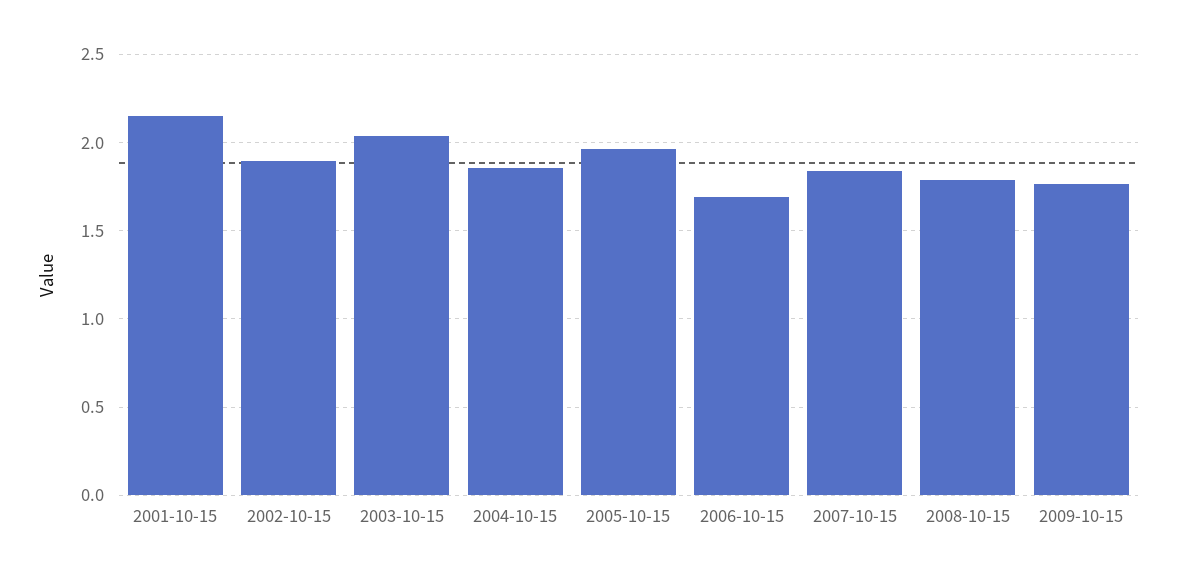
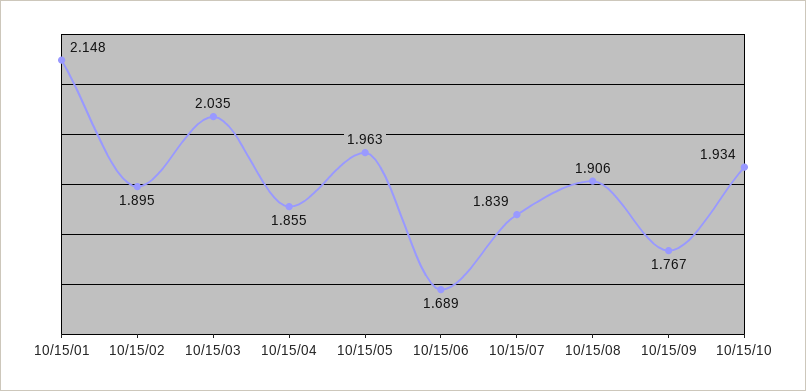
2008-10-15: 1.8 -> 1.906
10/15/10: none -> 1.934

